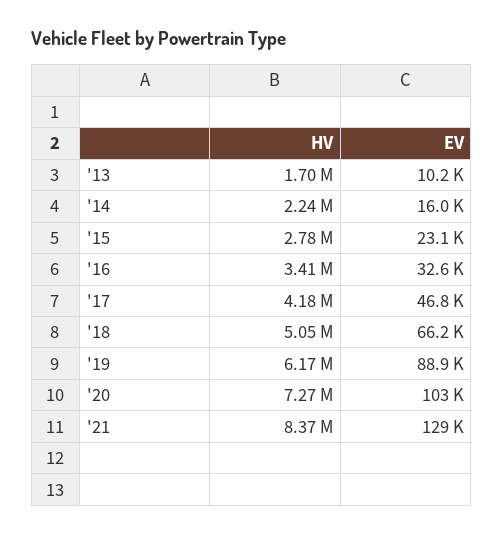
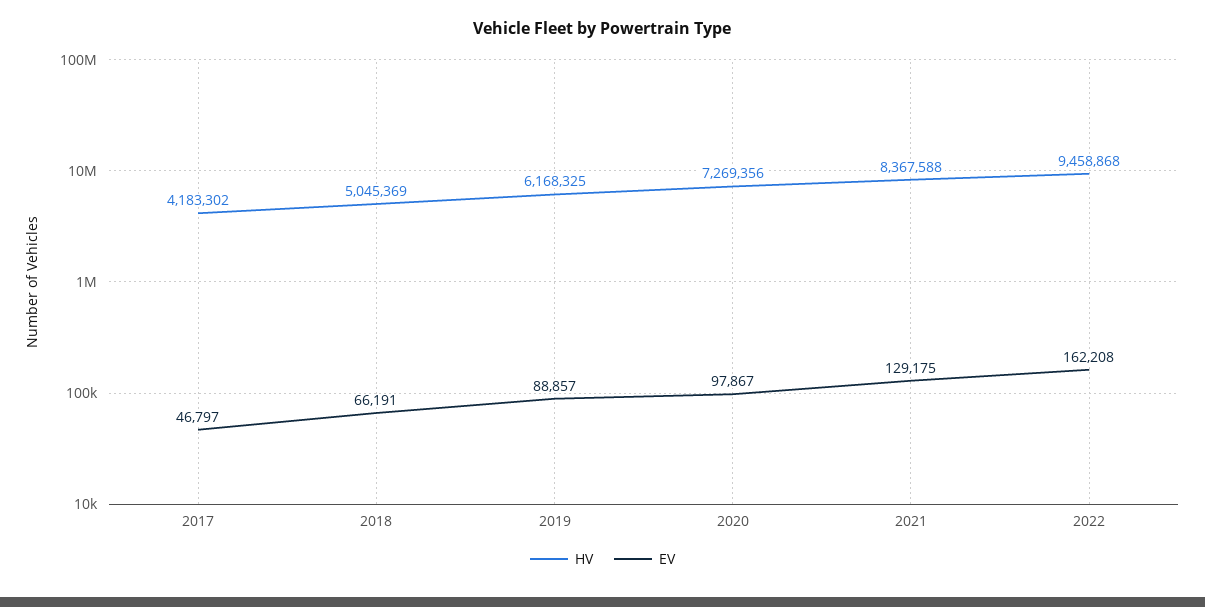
HV, '13: 1700000 -> none
EV, '13: 10200 -> none
HV, '14: 2240000 -> none
EV, '14: 16000 -> none
HV, '15: 2780000 -> none
EV, '15: 23100 -> none
HV, '16: 3410000 -> none
EV, '16: 32600 -> none
EV, '20: 103000 -> 97867
HV, 2022: none -> 9458868
EV, 2022: none -> 162208

